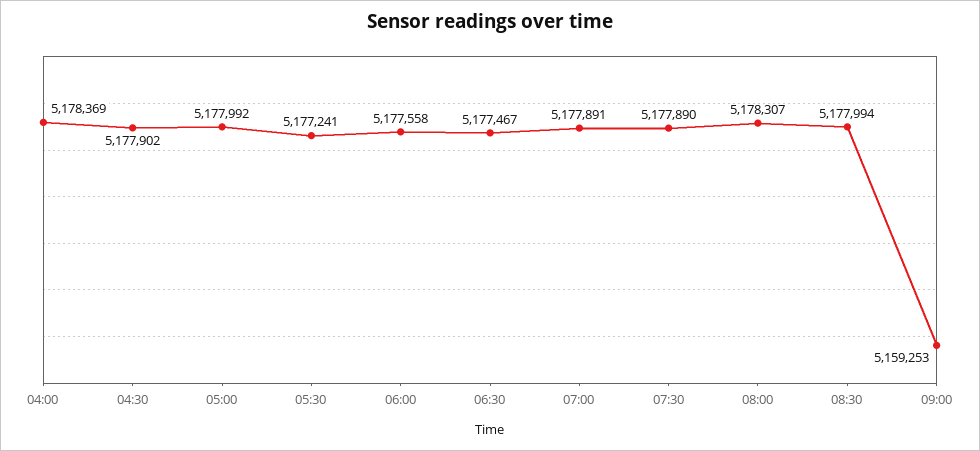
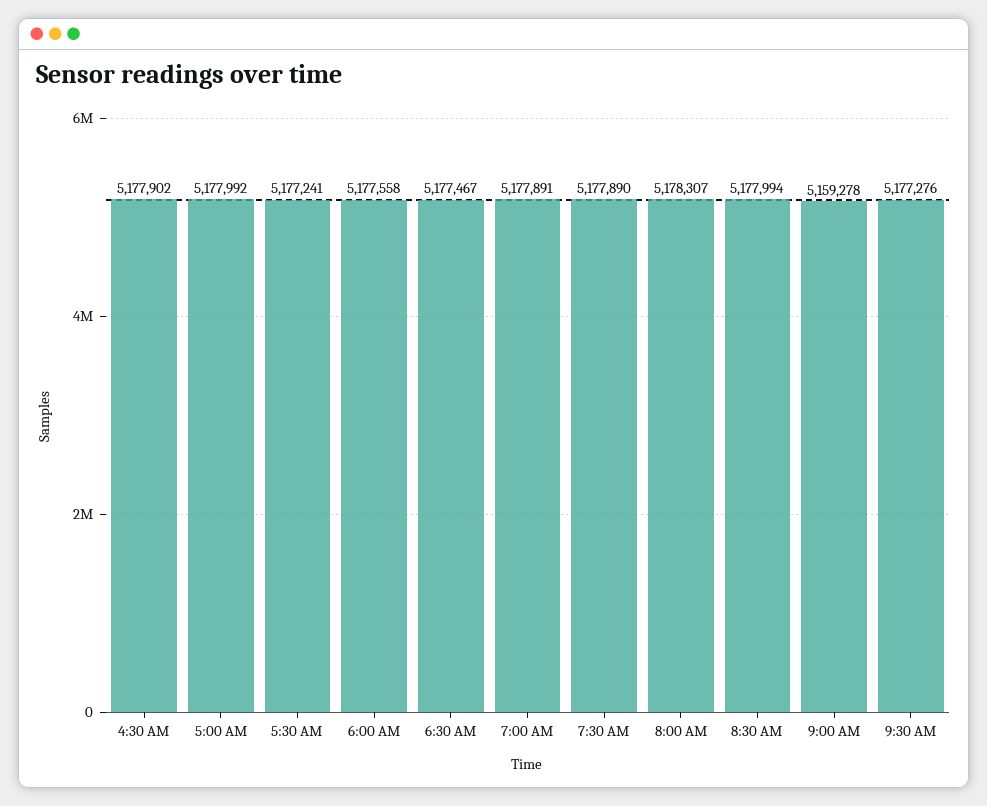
04:00: 5178369 -> none
09:00: 5159253 -> 5159278
9:30 AM: none -> 5177276

